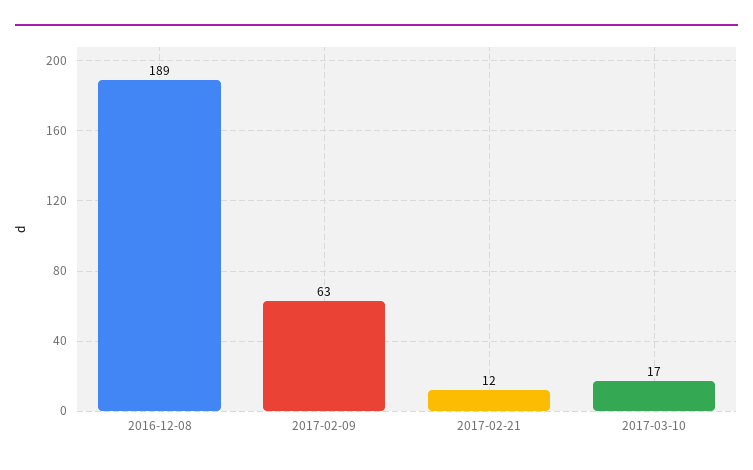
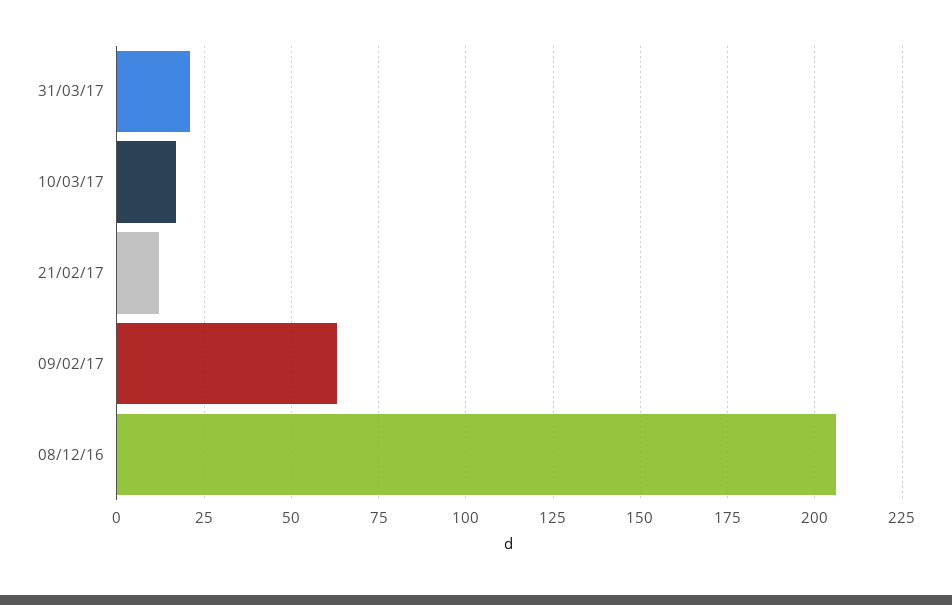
2016-12-08: 189 -> 205
31/03/17: none -> 20

